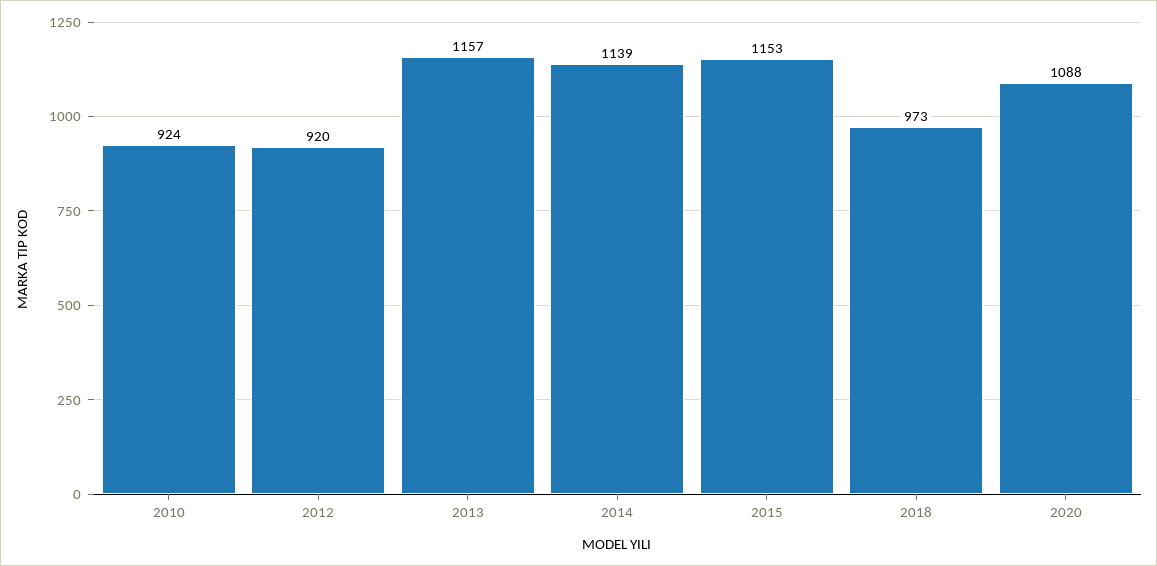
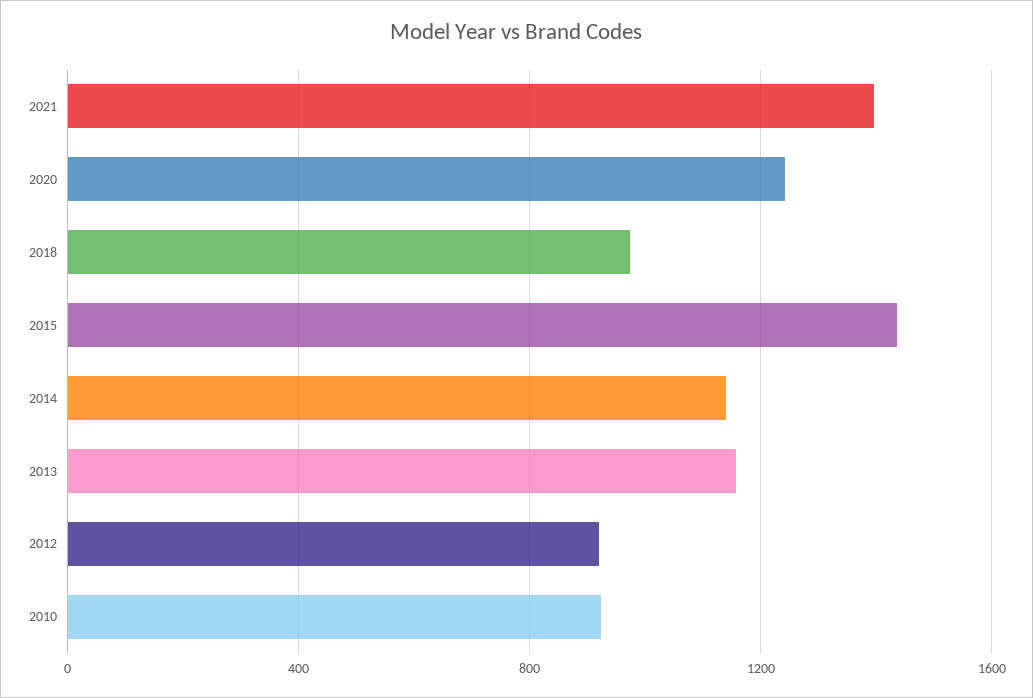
2015: 1153 -> 1450
2020: 1088 -> 1250
2021: none -> 1400

